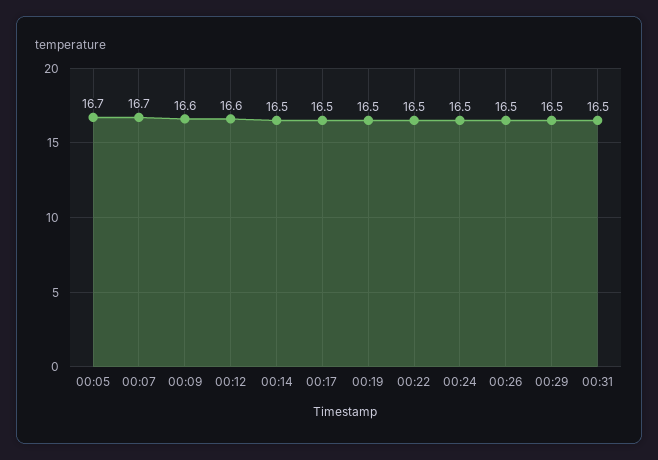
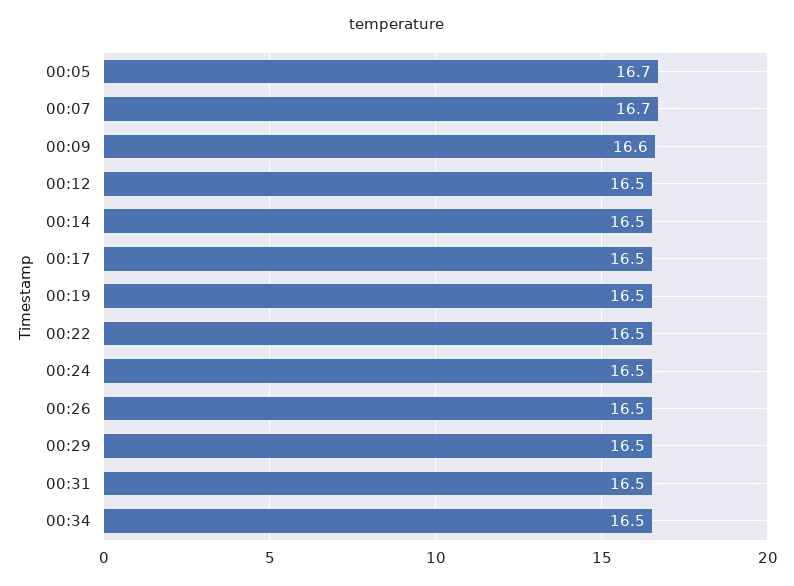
00:12: 16.6 -> 16.5
00:34: none -> 16.5

